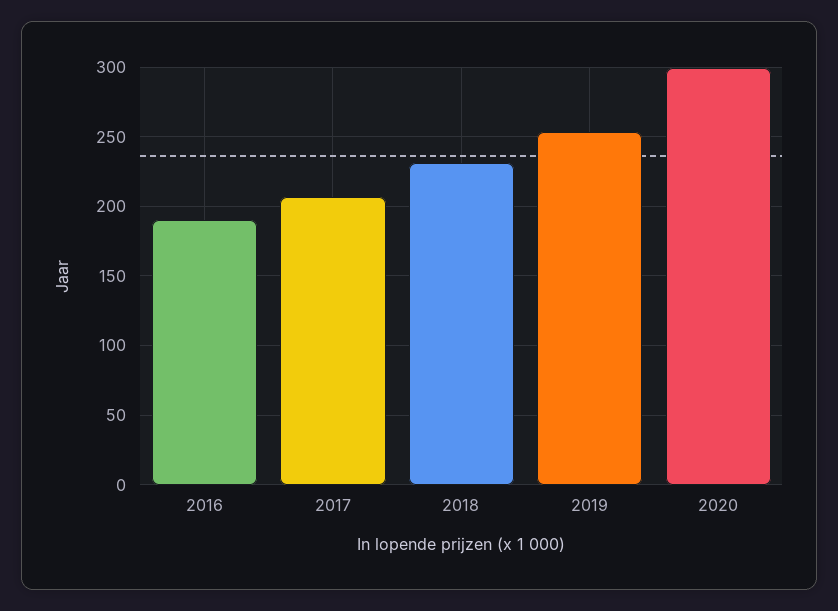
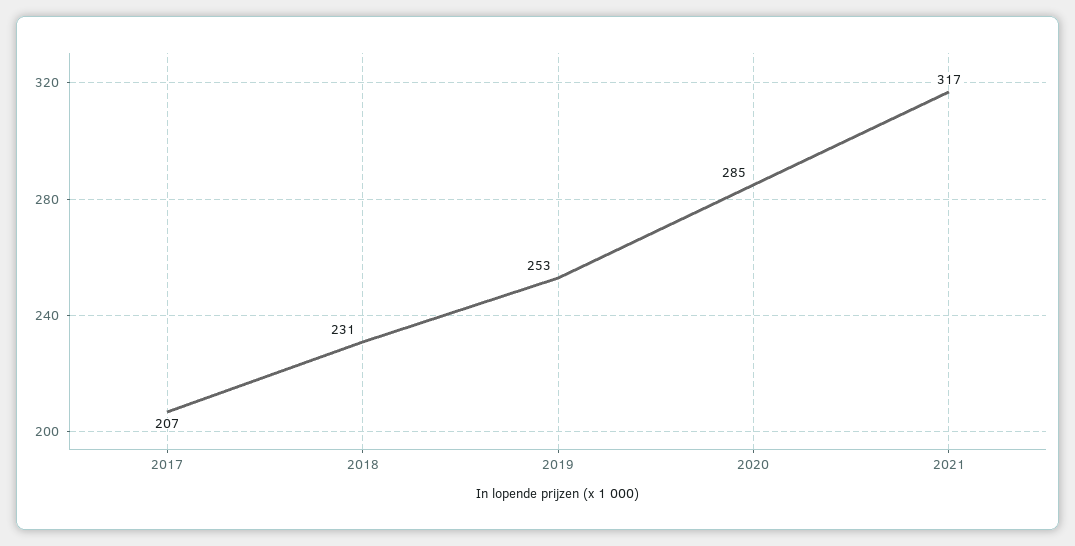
2016: 190 -> none
2020: 300 -> 285
2021: none -> 317

